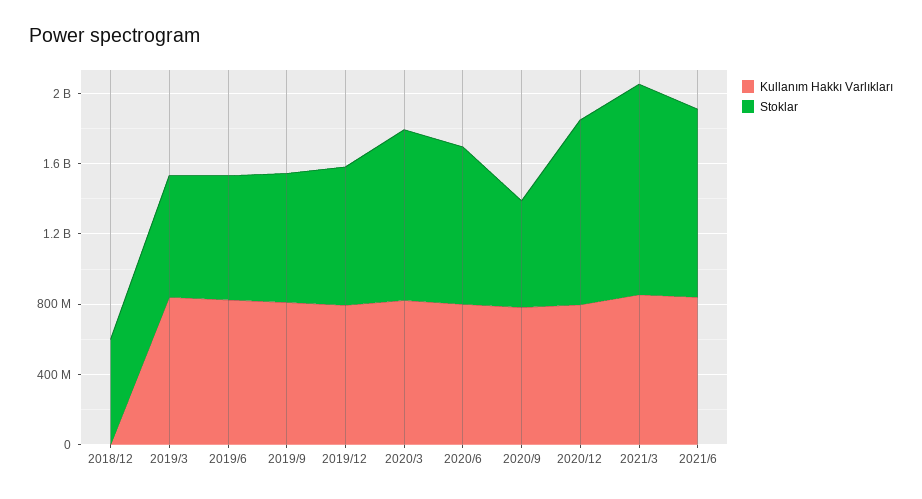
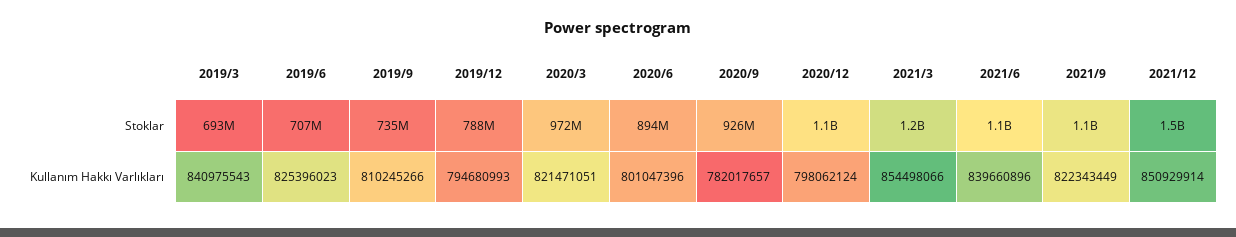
Kullanım Hakkı Varlıkları, 2018/12: 0 -> none
Stoklar, 2018/12: 600000000 -> none
Stoklar, 2020/9: 600000000 -> 926000000
Stoklar, 2021/9: none -> 1100000000
Stoklar, 2021/12: none -> 1500000000
Kullanım Hakkı Varlıkları, 2021/9: none -> 822343449
Kullanım Hakkı Varlıkları, 2021/12: none -> 850929914

